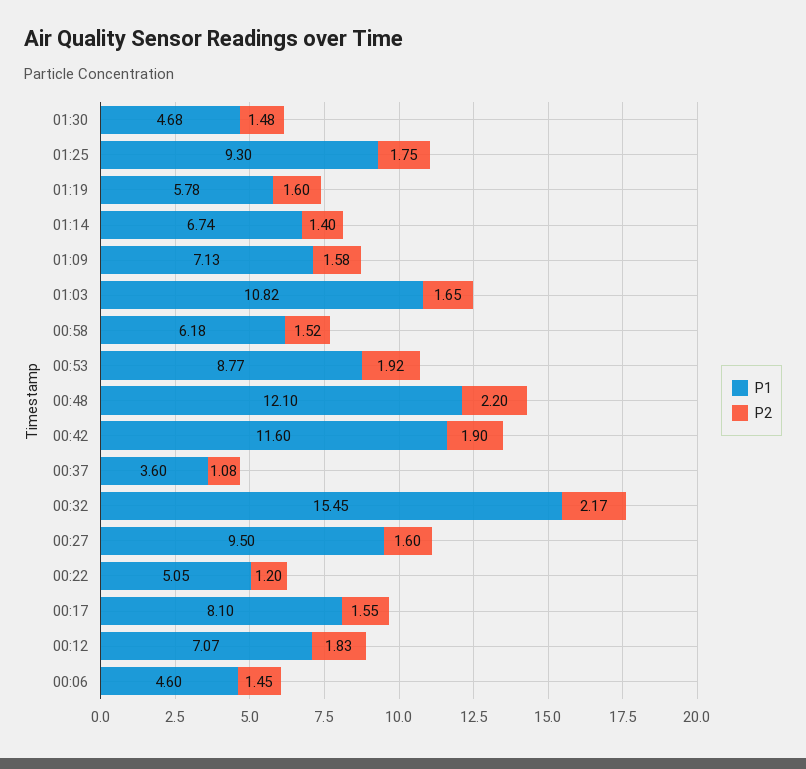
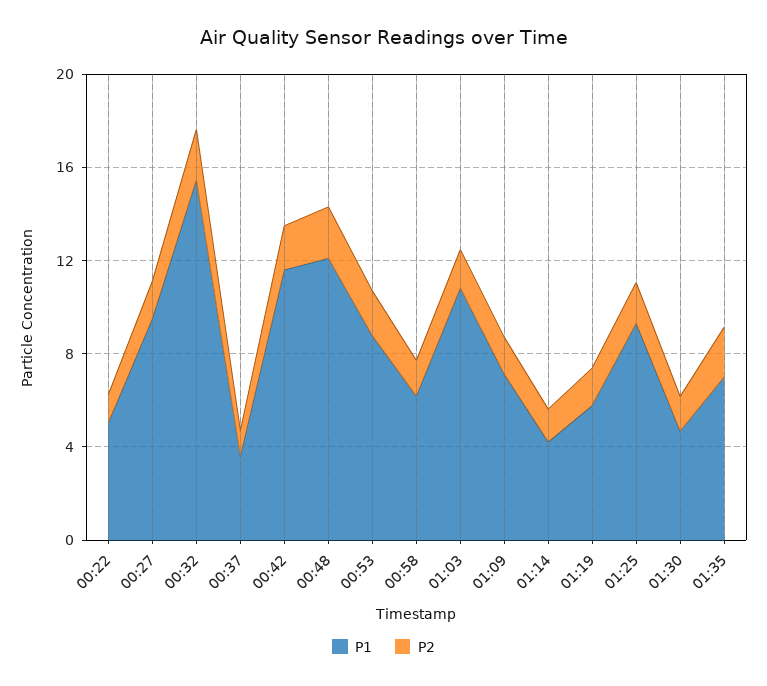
P1, 01:14: 6.74 -> 4
P1, 00:17: 8.1 -> none
P2, 00:17: 1.55 -> none
P1, 00:12: 7.07 -> none
P2, 00:12: 1.83 -> none
P1, 00:06: 4.6 -> none
P2, 00:06: 1.45 -> none
P1, 01:35: none -> 7
P2, 01:35: none -> 2

